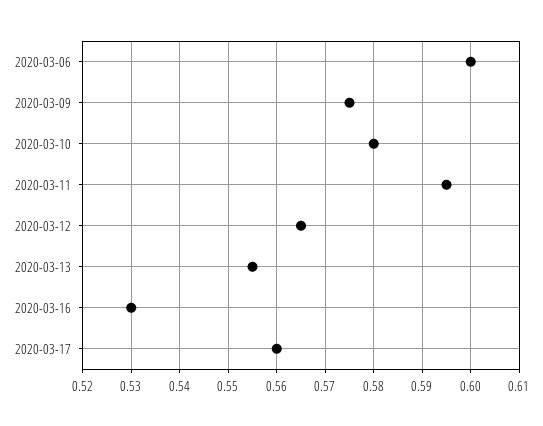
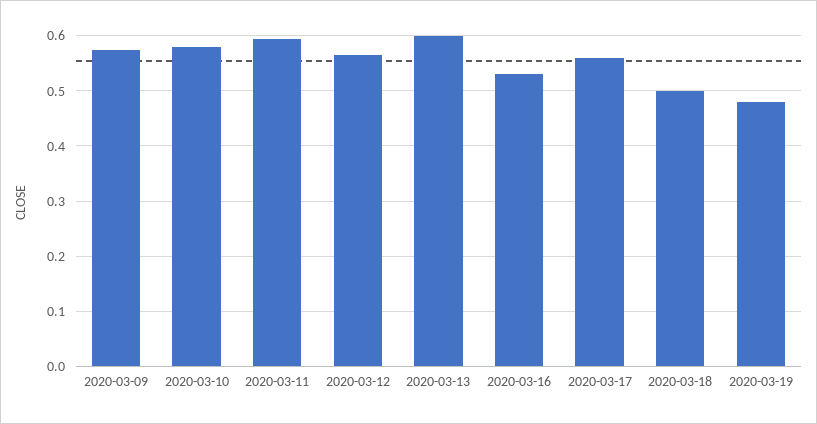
2020-03-06: 0.6 -> none
2020-03-13: 0.555 -> 0.6
2020-03-18: none -> 0.5
2020-03-19: none -> 0.48

